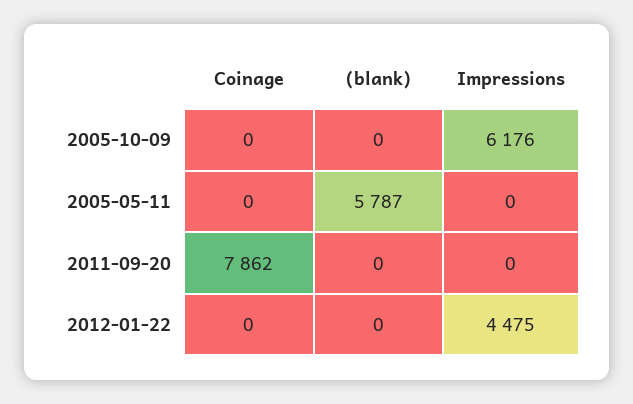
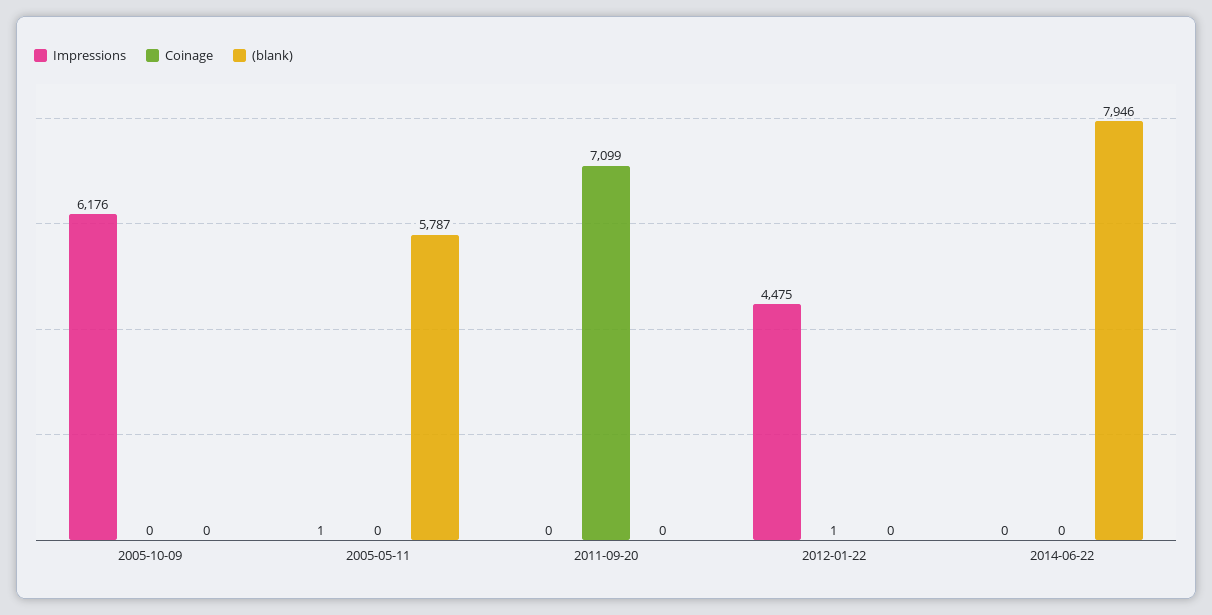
Impressions, 2005-05-11: 0 -> 1
Coinage, 2011-09-20: 7862 -> 7099
Coinage, 2012-01-22: 0 -> 1
Impressions, 2014-06-22: none -> 0
Coinage, 2014-06-22: none -> 0
(blank), 2014-06-22: none -> 7946

